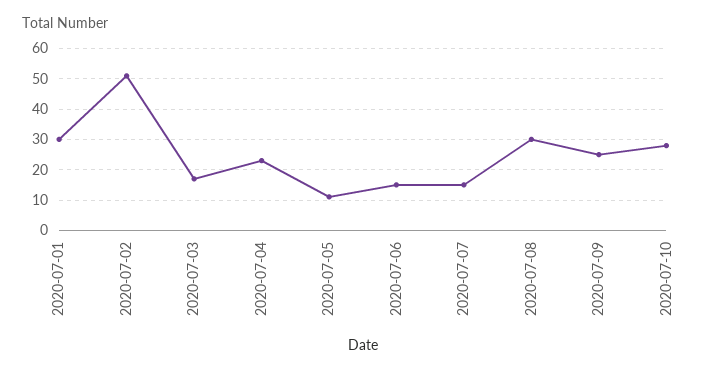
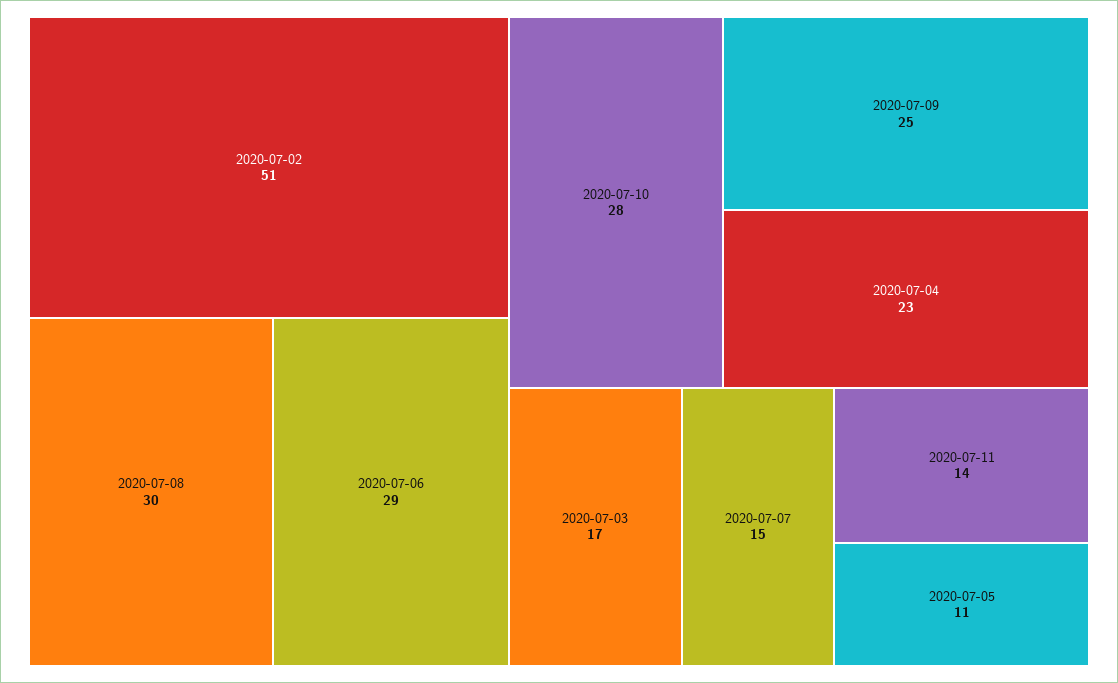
2020-07-01: 30 -> none
2020-07-06: 15 -> 29
2020-07-11: none -> 14

